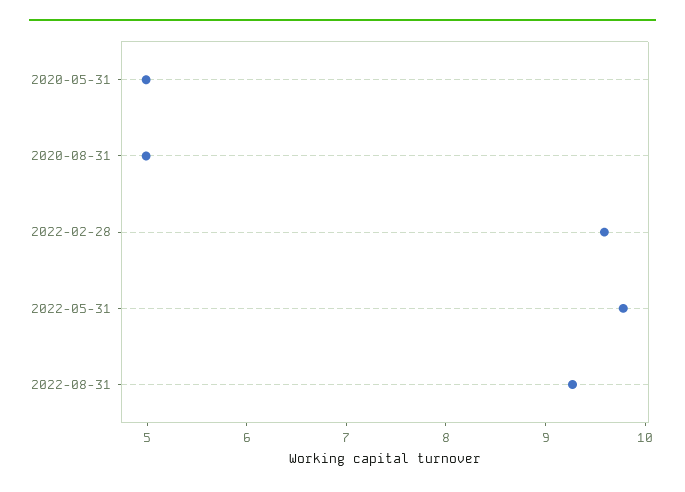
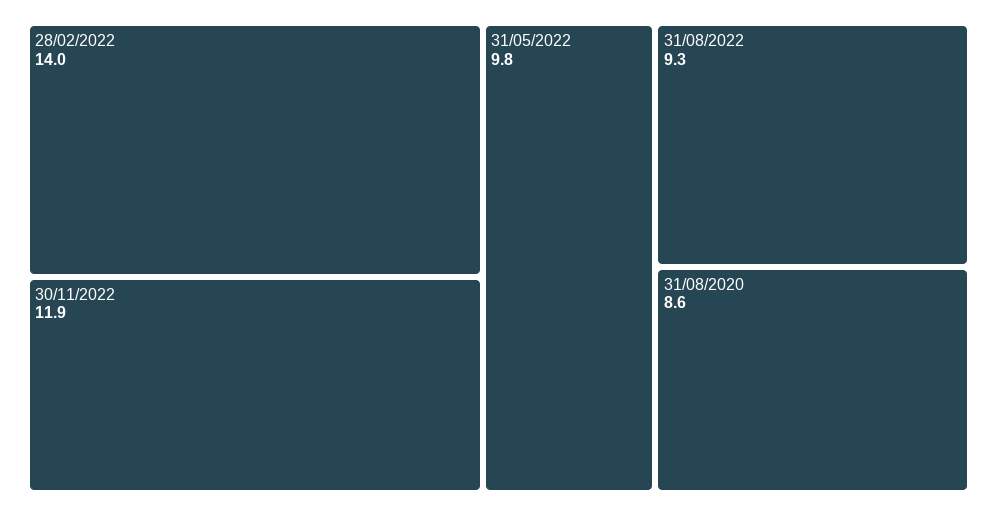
2020-05-31: 5 -> none
2020-08-31: 5 -> 8.6
2022-02-28: 9.6 -> 14
30/11/2022: none -> 11.9

